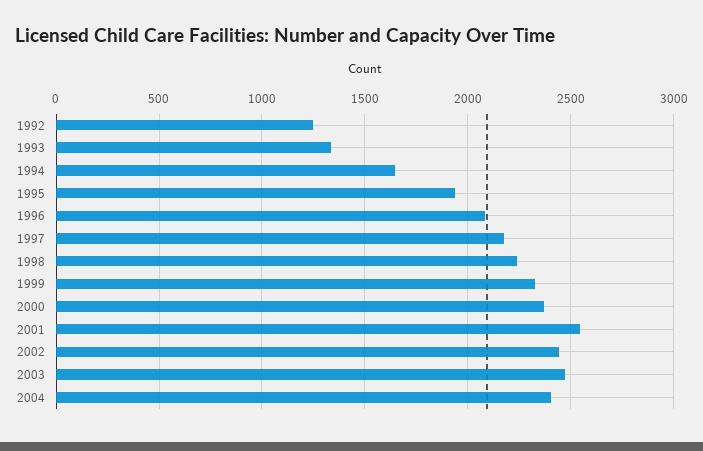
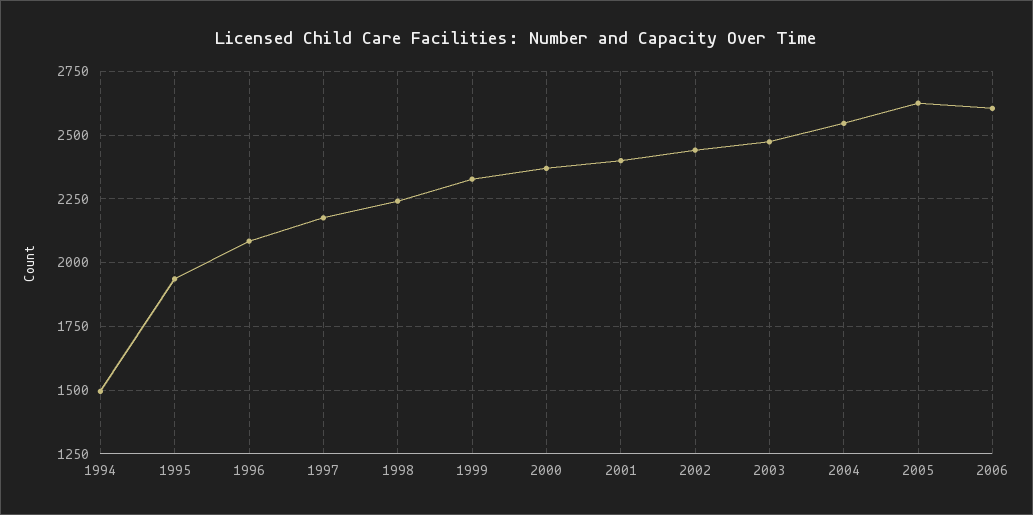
1992: 1250 -> none
1993: 1350 -> none
1994: 1650 -> 1500
2001: 2550 -> 2400
2004: 2400 -> 2550
2005: none -> 2625
2006: none -> 2600

